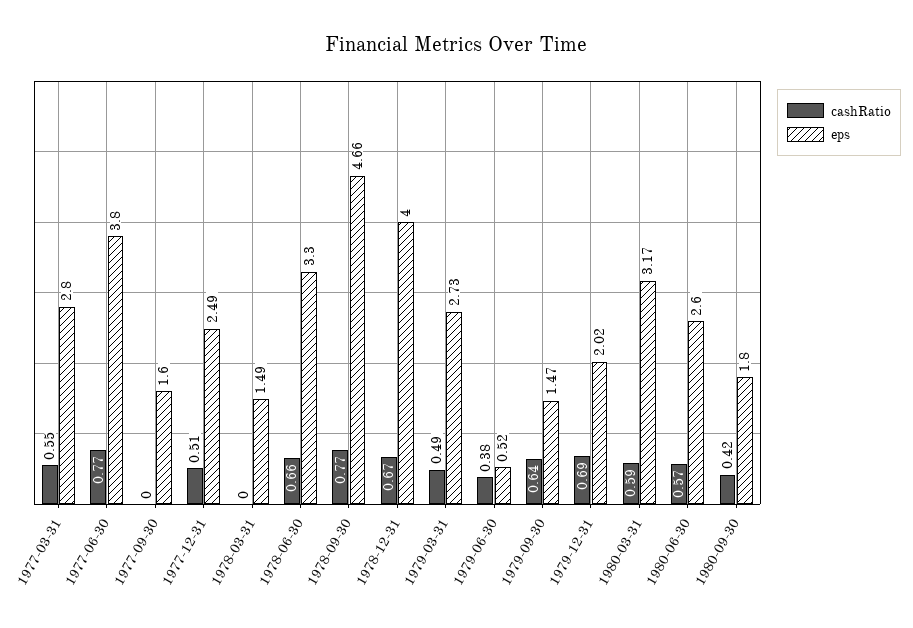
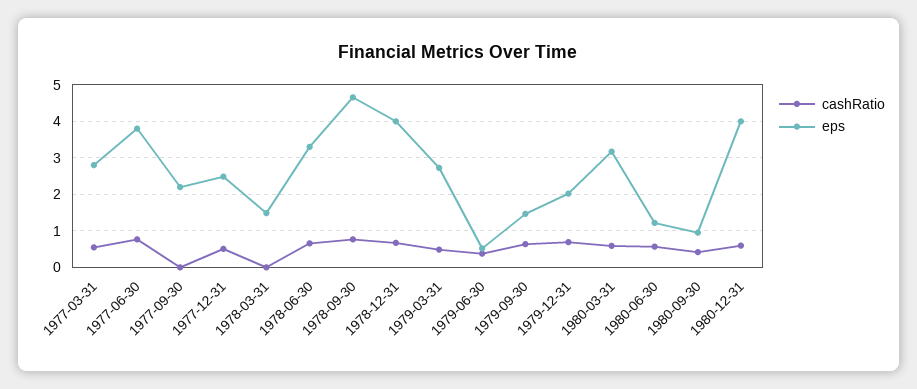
eps, 1977-09-30: 1.6 -> 2.2
eps, 1980-06-30: 2.6 -> 1.2
eps, 1980-09-30: 1.8 -> 1
cashRatio, 1980-12-31: none -> 0.6
eps, 1980-12-31: none -> 4

